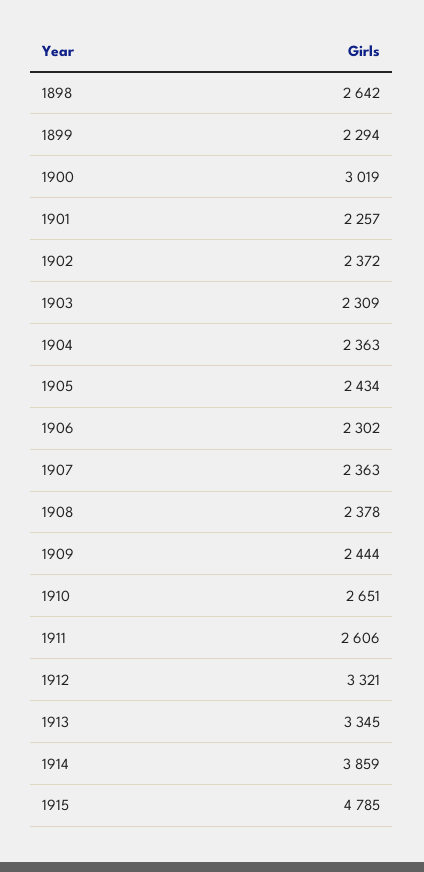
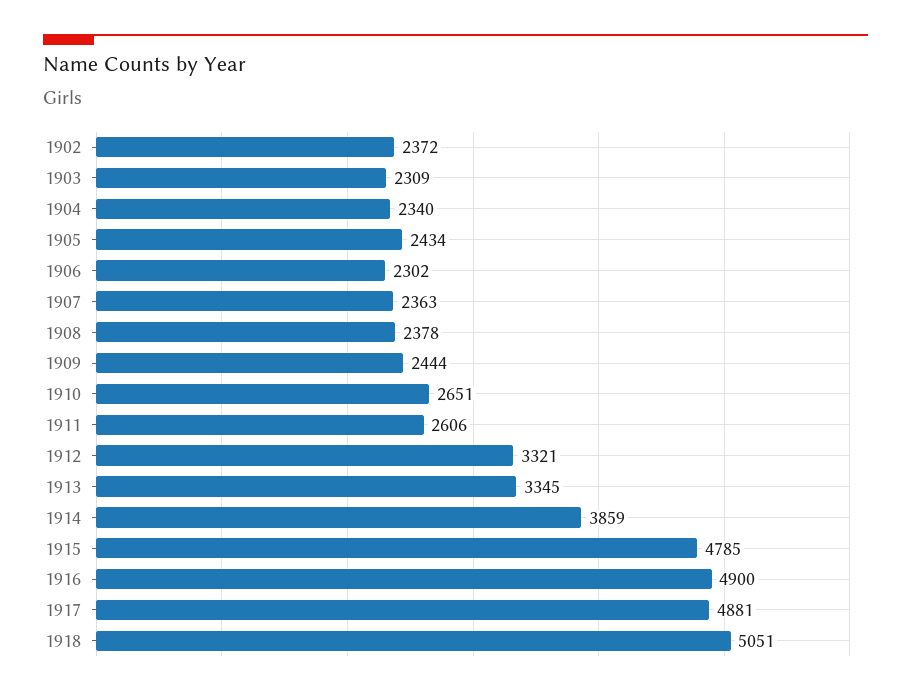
1898: 2642 -> none
1899: 2294 -> none
1900: 3019 -> none
1901: 2257 -> none
1904: 2363 -> 2340
1916: none -> 4900
1917: none -> 4881
1918: none -> 5051

